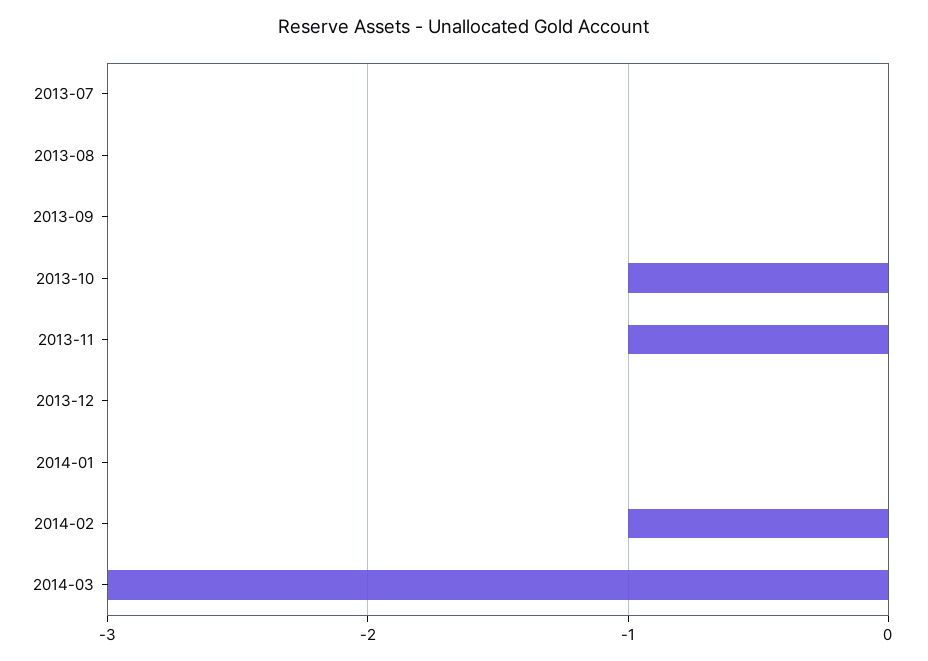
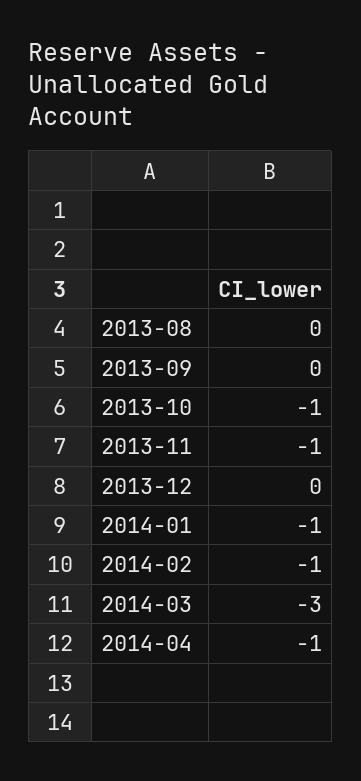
2013-07: 0 -> none
2014-01: 0 -> -1
2014-04: none -> -1

